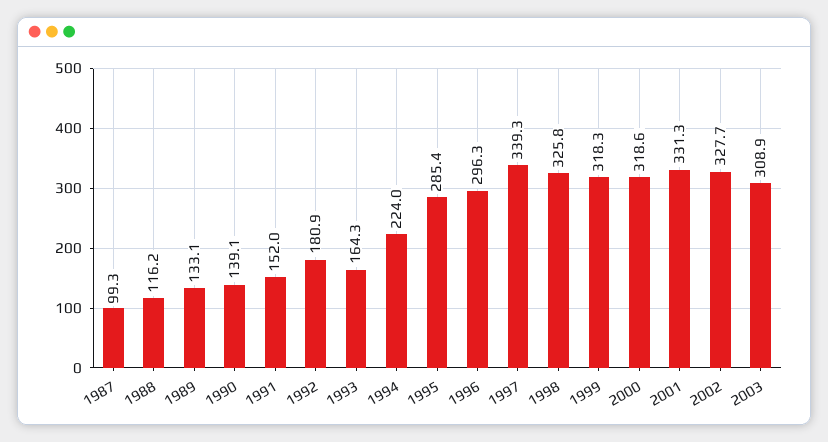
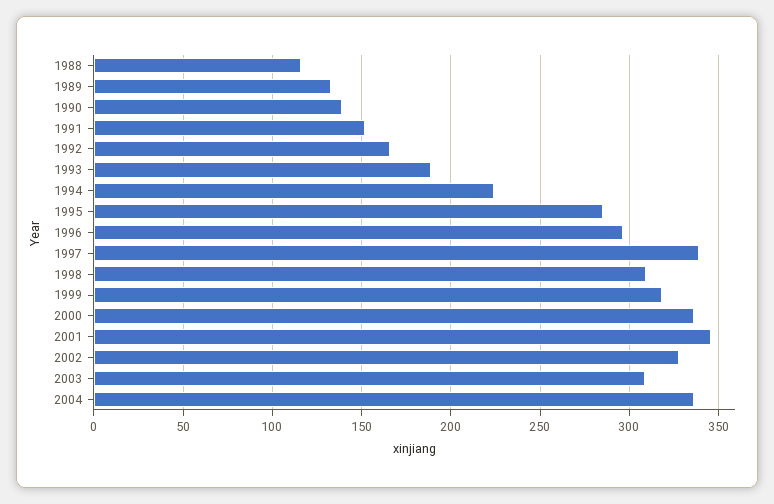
1987: 99.3 -> none
1992: 180.9 -> 165
1993: 164.3 -> 190
1998: 325.8 -> 310
2000: 318.6 -> 335
2001: 331.3 -> 345
2004: none -> 335

